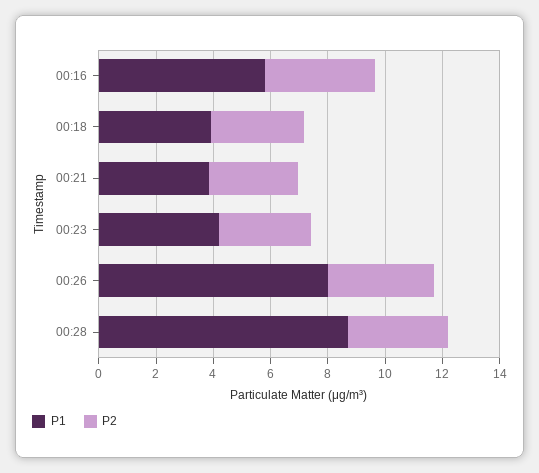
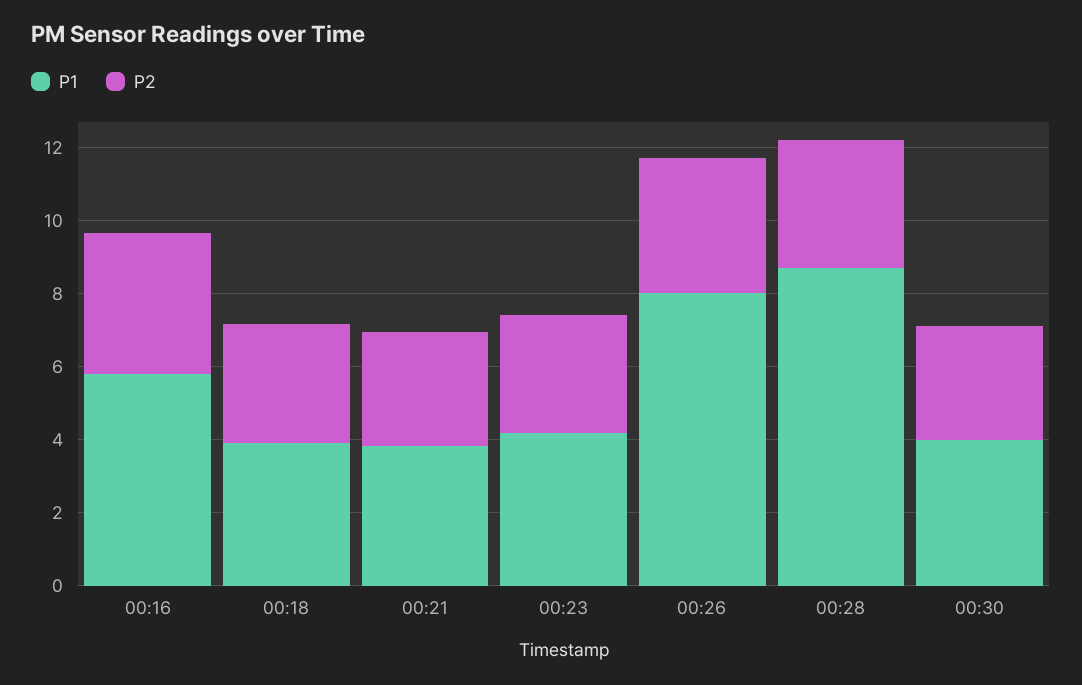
P1, 00:30: none -> 4
P2, 00:30: none -> 3

